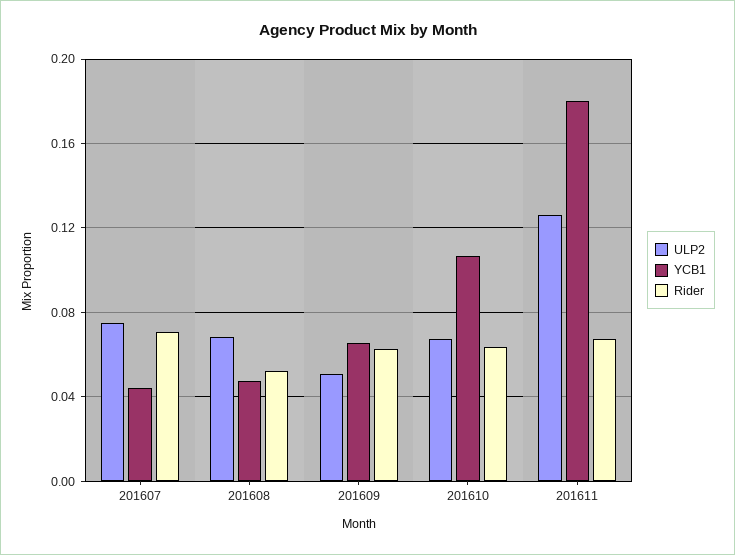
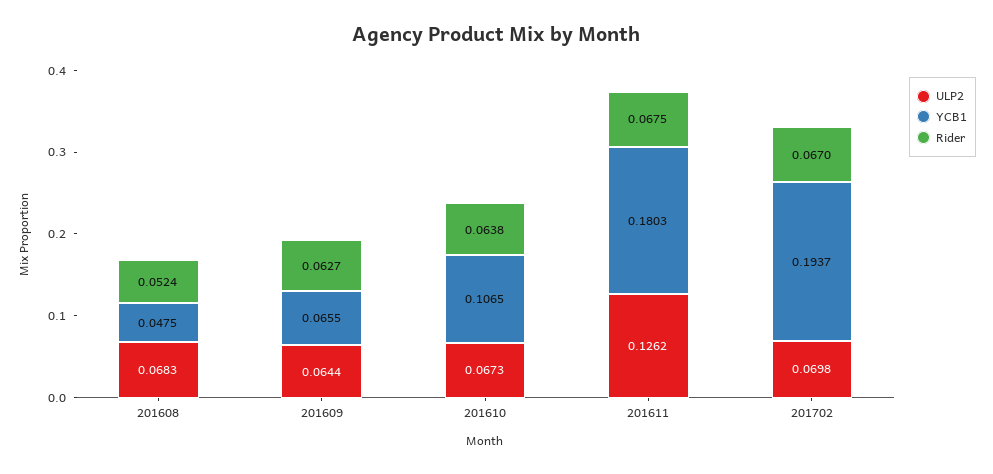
ULP2, 201607: 0.075 -> none
YCB1, 201607: 0.045 -> none
Rider, 201607: 0.07 -> none
ULP2, 201609: 0.05 -> 0.0644
ULP2, 201702: none -> 0.0698
YCB1, 201702: none -> 0.1937
Rider, 201702: none -> 0.067

